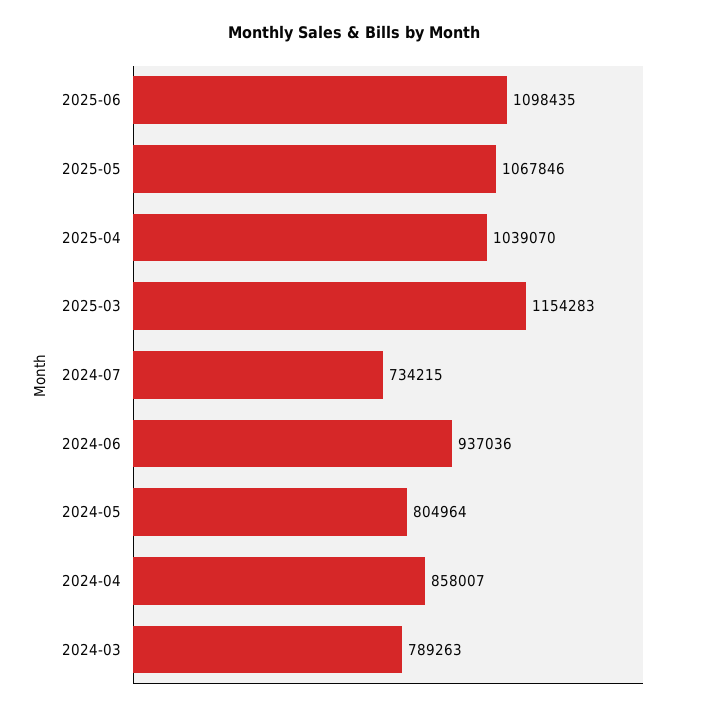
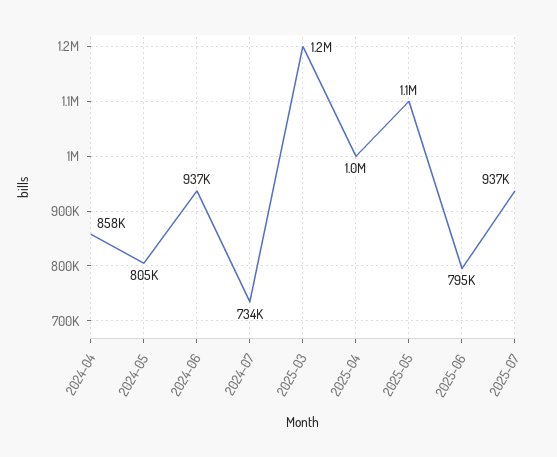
2025-06: 1098435 -> 795000
2024-03: 789263 -> none
2025-07: none -> 937000

